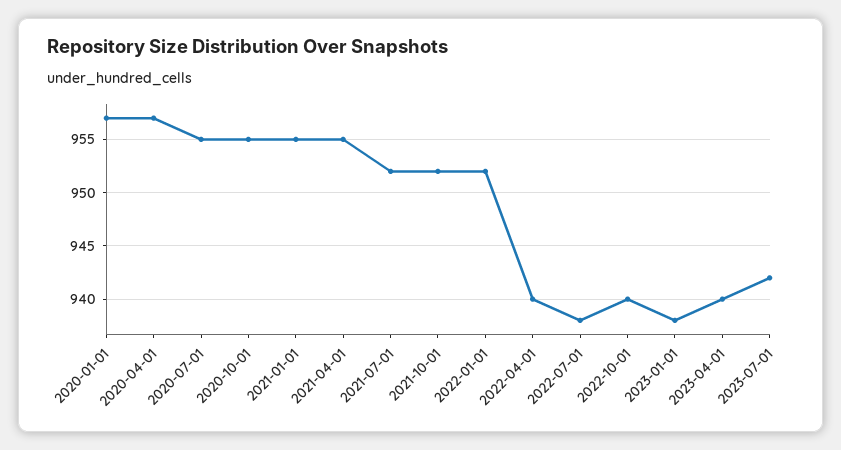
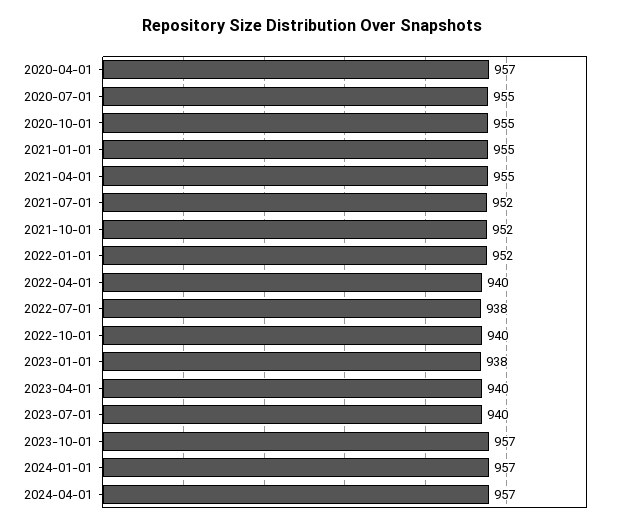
2020-01-01: 957 -> none
2023-07-01: 942 -> 940
2023-10-01: none -> 957
2024-01-01: none -> 957
2024-04-01: none -> 957

